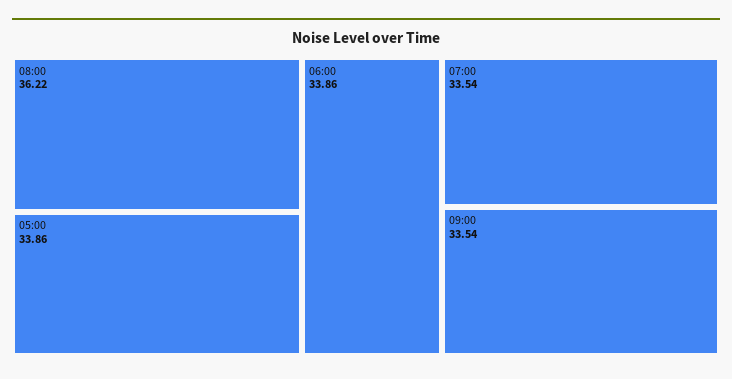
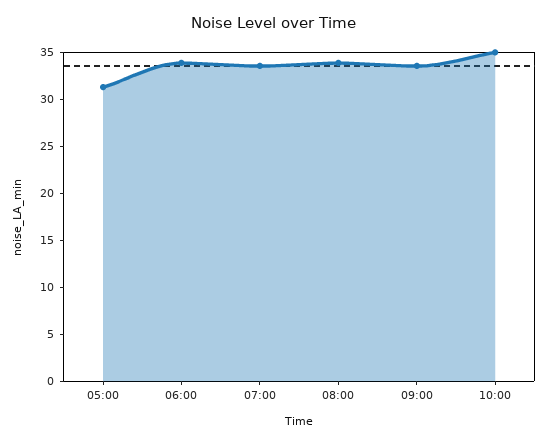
08:00: 36.22 -> 34
05:00: 33.86 -> 31
10:00: none -> 35

